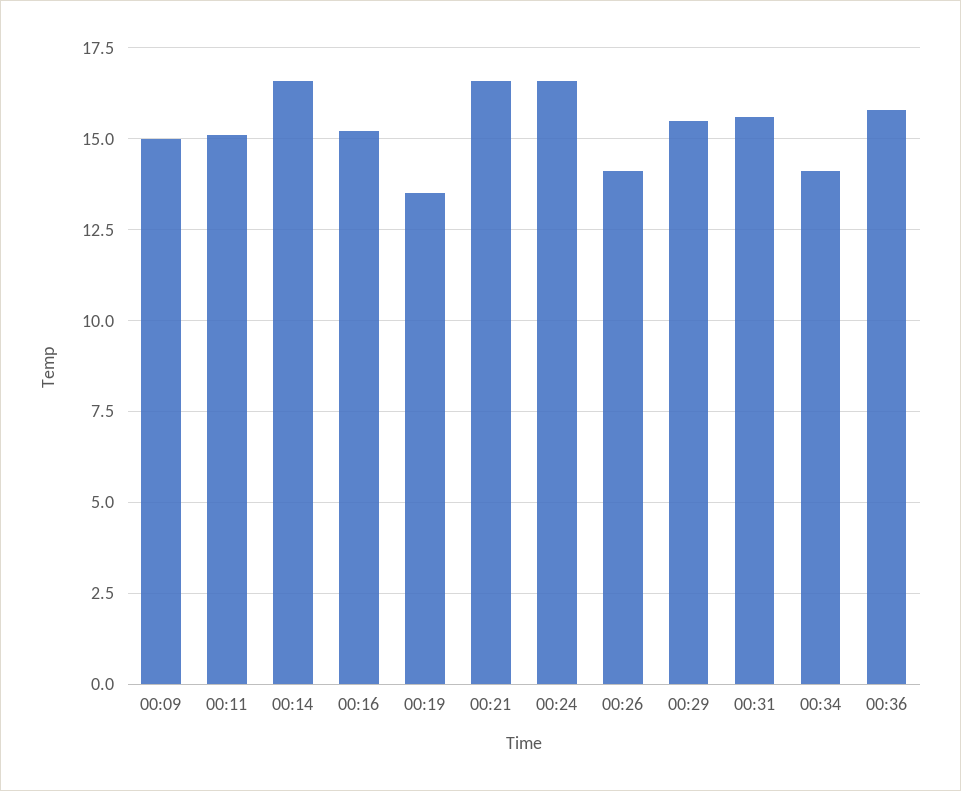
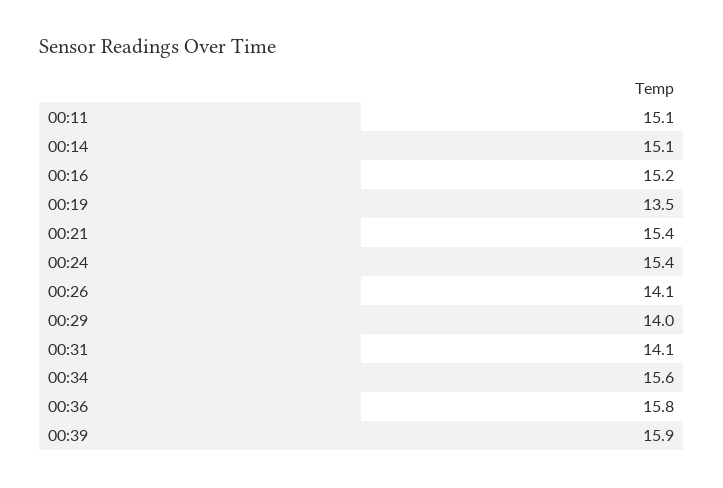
00:09: 15 -> none
00:14: 16.5 -> 15.1
00:21: 16.5 -> 15.4
00:24: 16.5 -> 15.4
00:29: 15.5 -> 14
00:31: 15.5 -> 14.1
00:34: 14 -> 15.6
00:39: none -> 15.9

